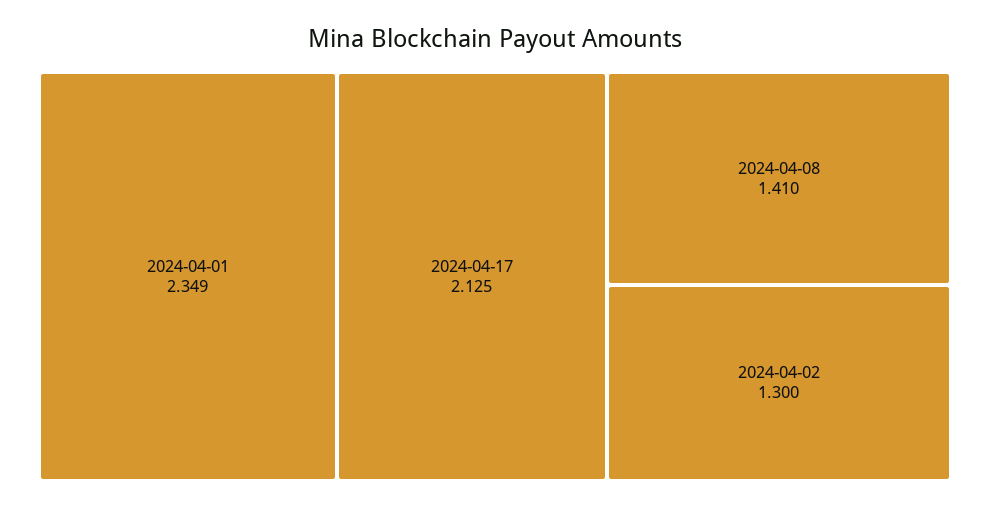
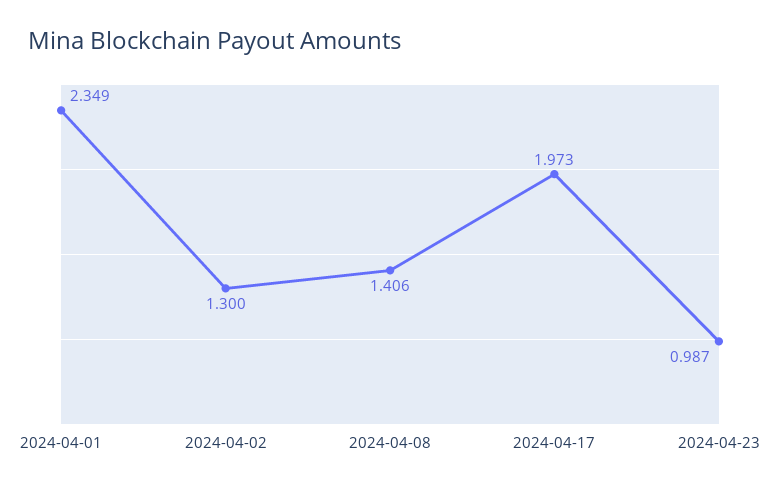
2024-04-17: 2.125 -> 1.973
2024-04-08: 1.41 -> 1.406
2024-04-23: none -> 0.987

